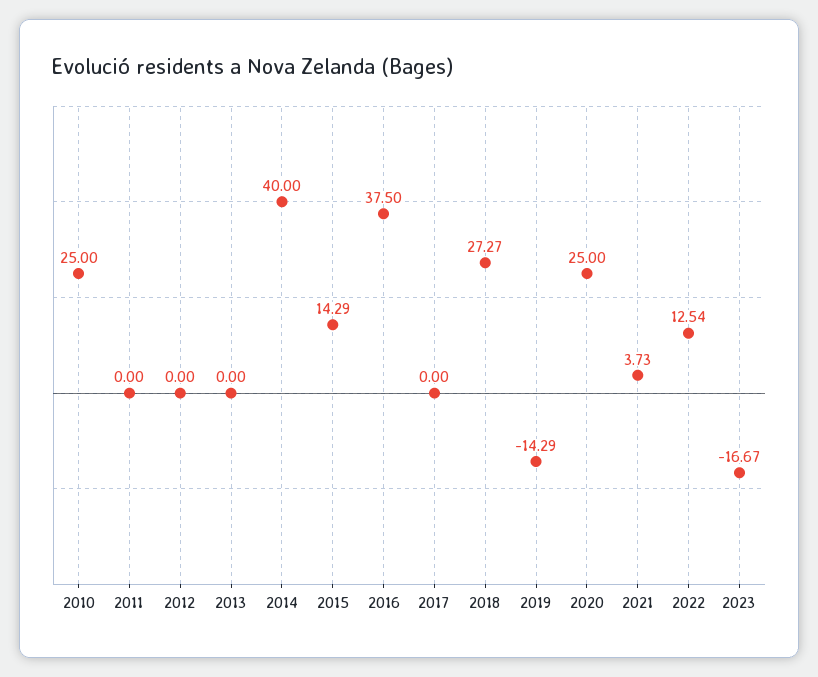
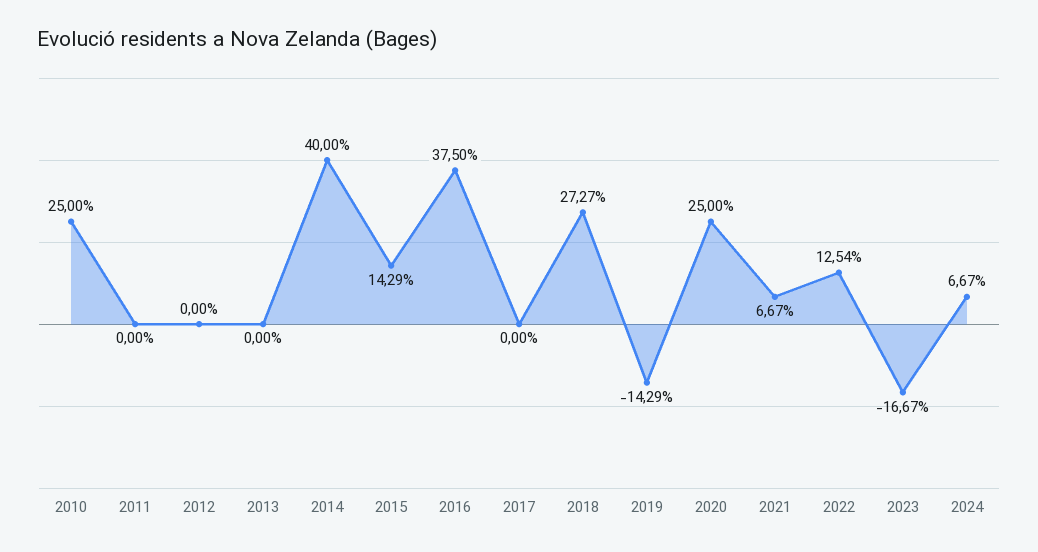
2021: 3.73 -> 6.67
2024: none -> 6.67

